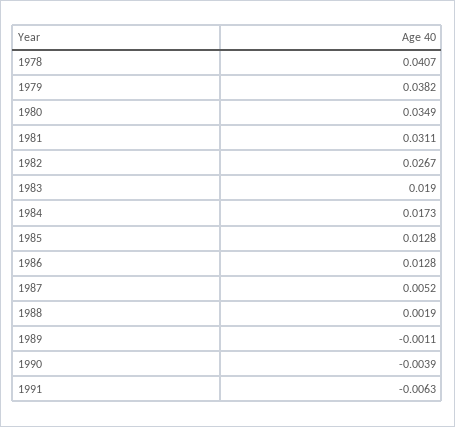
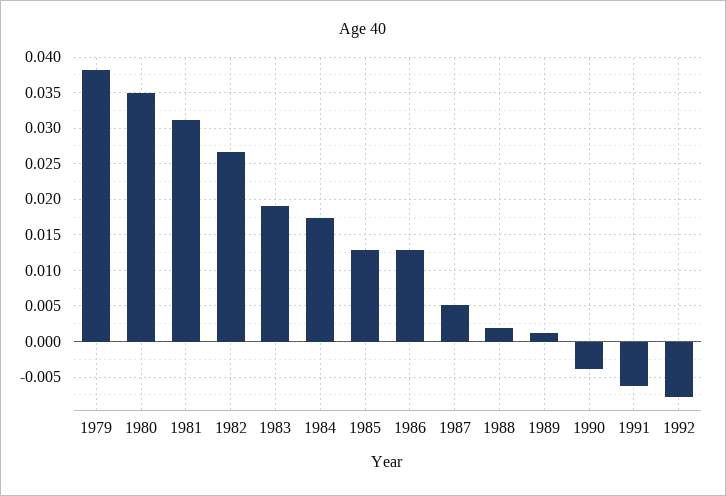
1978: 0.0407 -> none
1989: -0.0011 -> 0.001
1992: none -> -0.008

